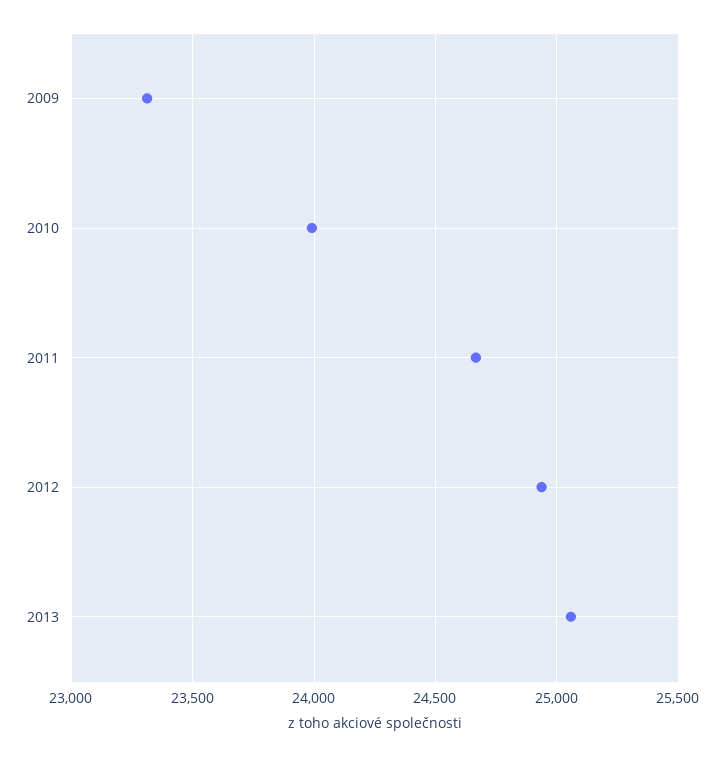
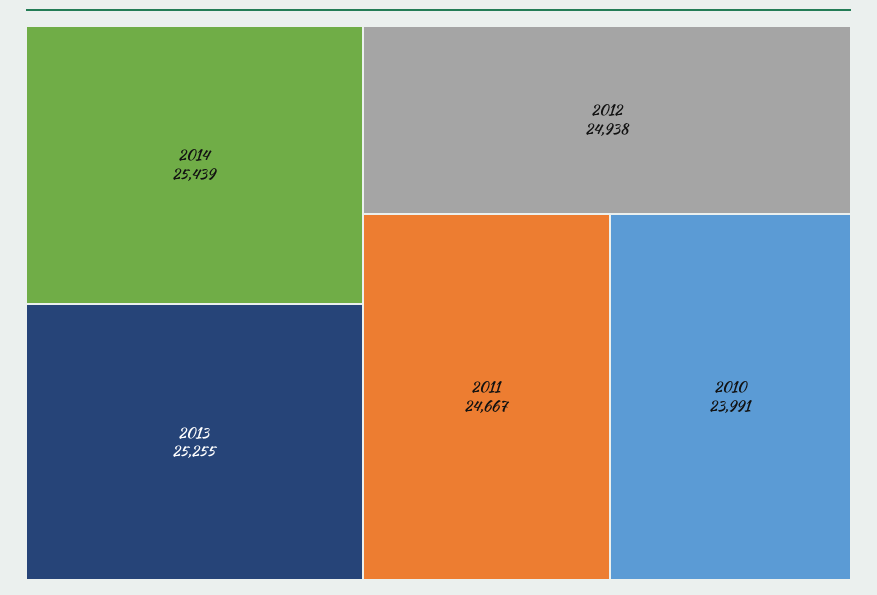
2009: 23300 -> none
2013: 25050 -> 25255
2014: none -> 25439

